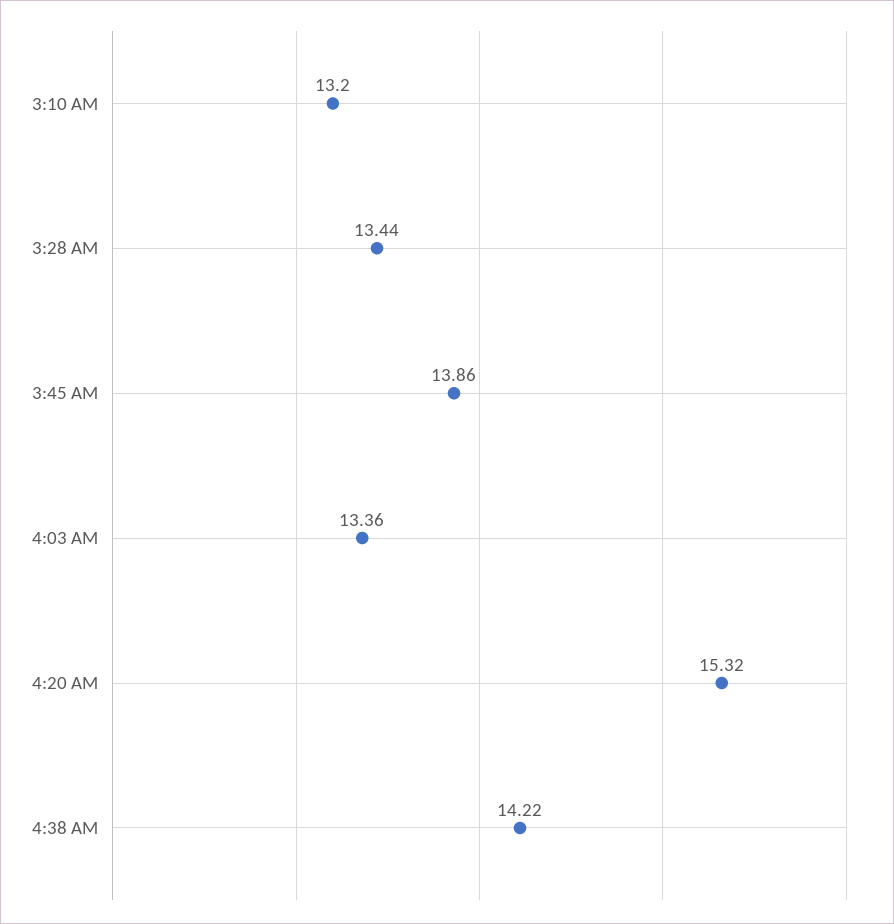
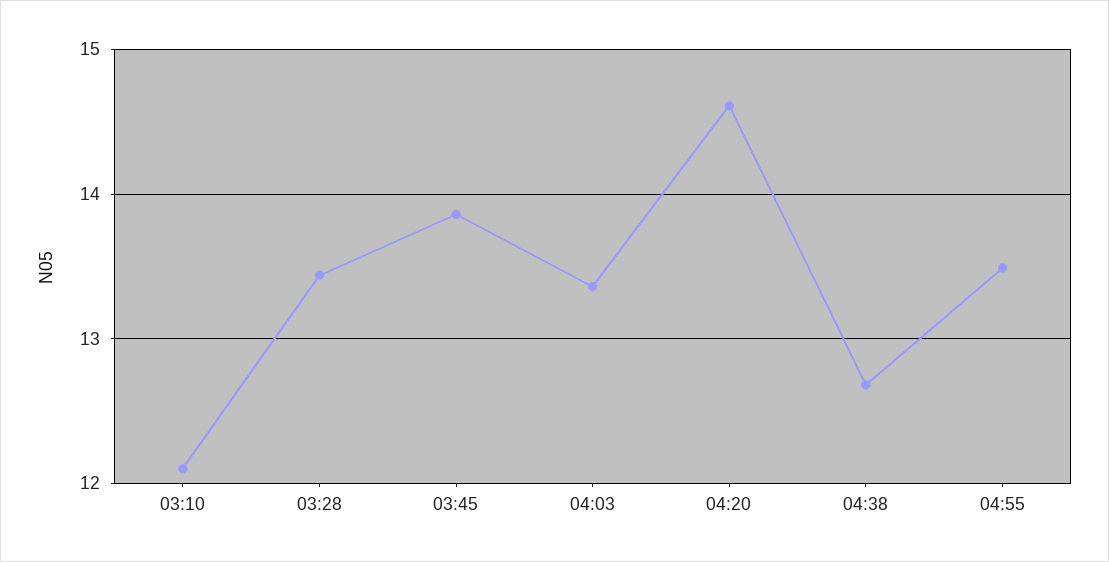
3:10 AM: 13.2 -> 12.1
4:20 AM: 15.32 -> 14.6
4:38 AM: 14.22 -> 12.7
04:55: none -> 13.5

